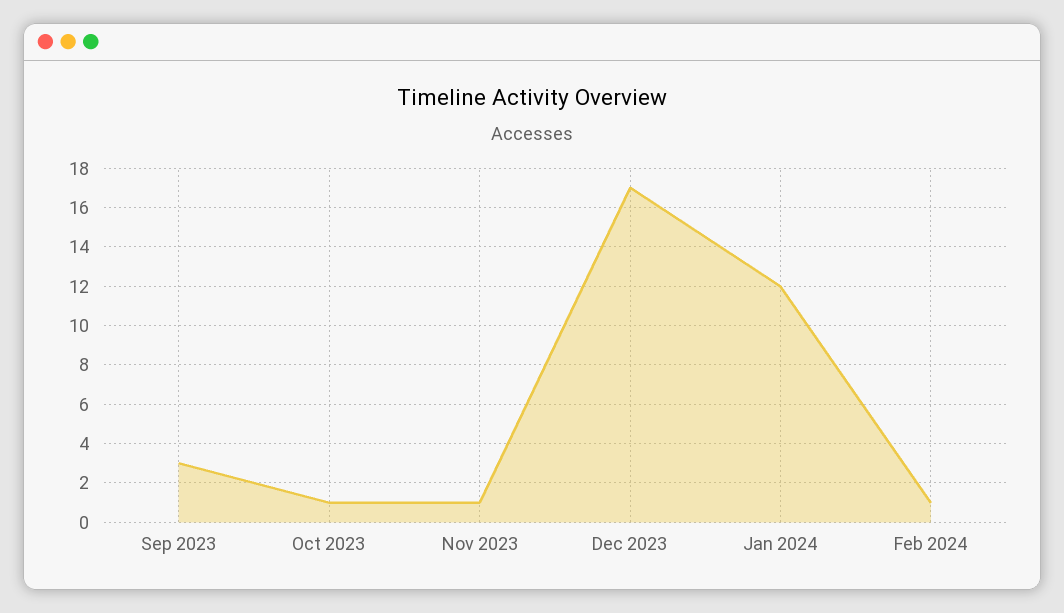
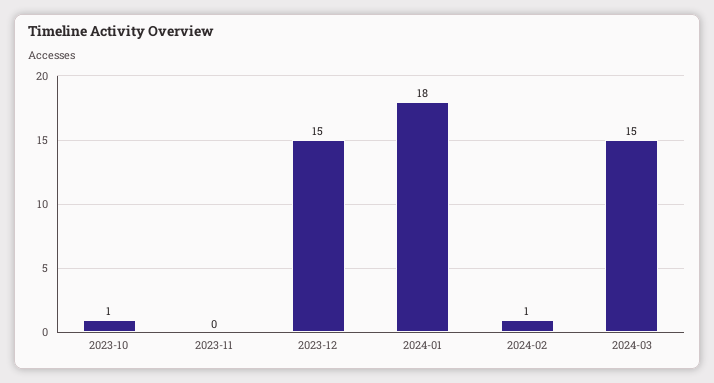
Sep 2023: 3 -> none
Nov 2023: 1 -> 0
Dec 2023: 17 -> 15
Jan 2024: 12 -> 18
2024-03: none -> 15

